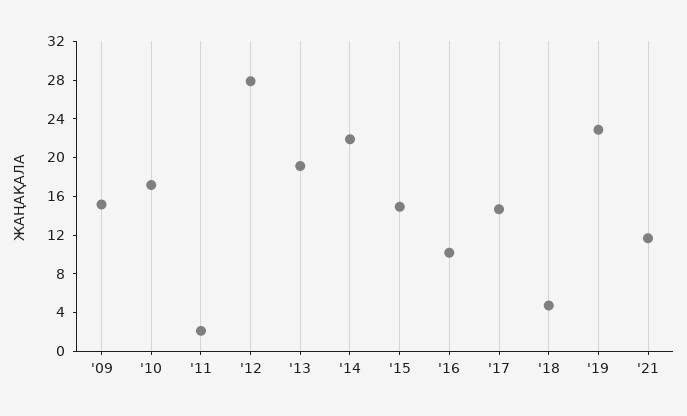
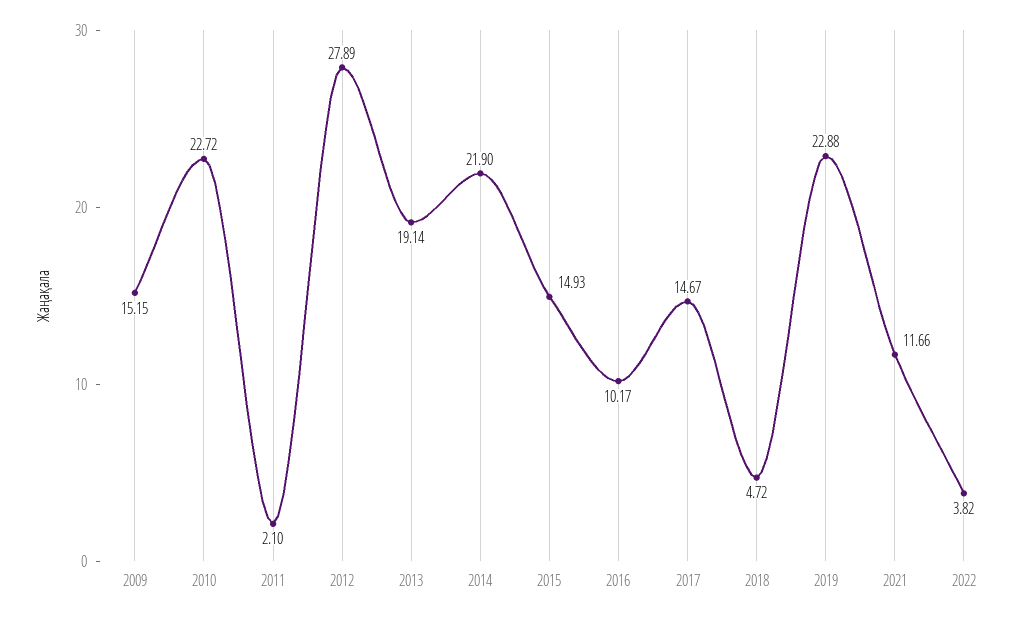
'10: 17 -> 22.72
2022: none -> 3.82

